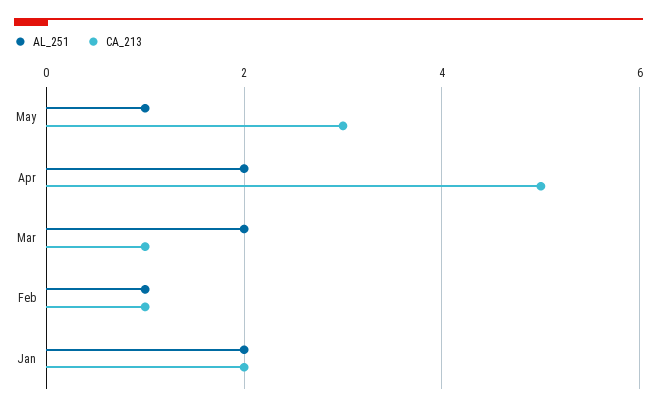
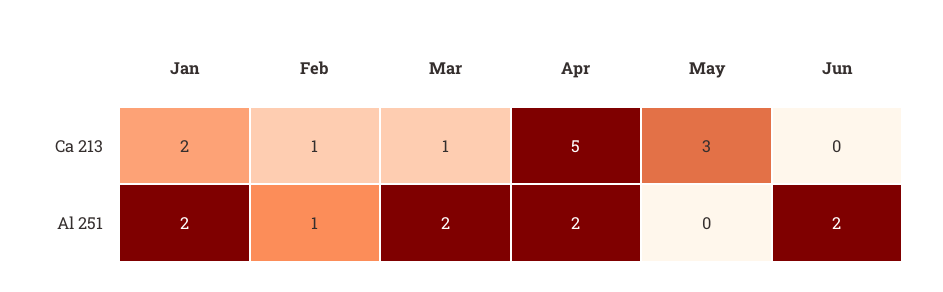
AL_251, May: 1 -> 0
CA_213, Jun: none -> 0
AL_251, Jun: none -> 2

